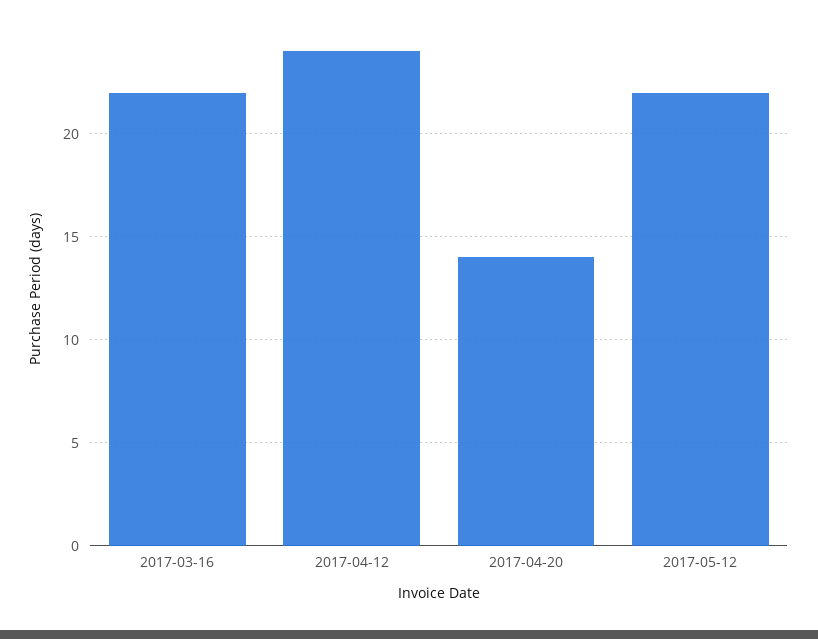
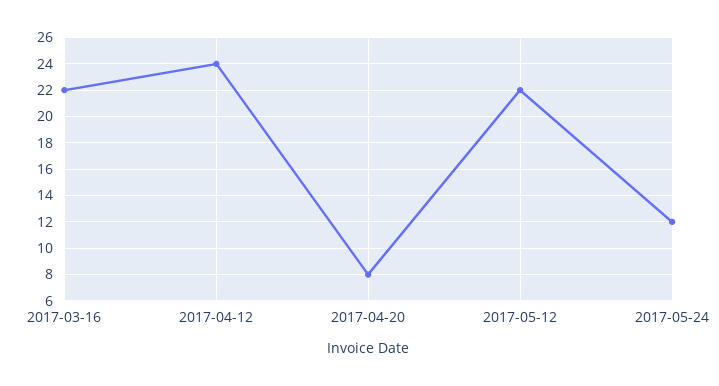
2017-04-20: 14 -> 8
2017-05-24: none -> 12

